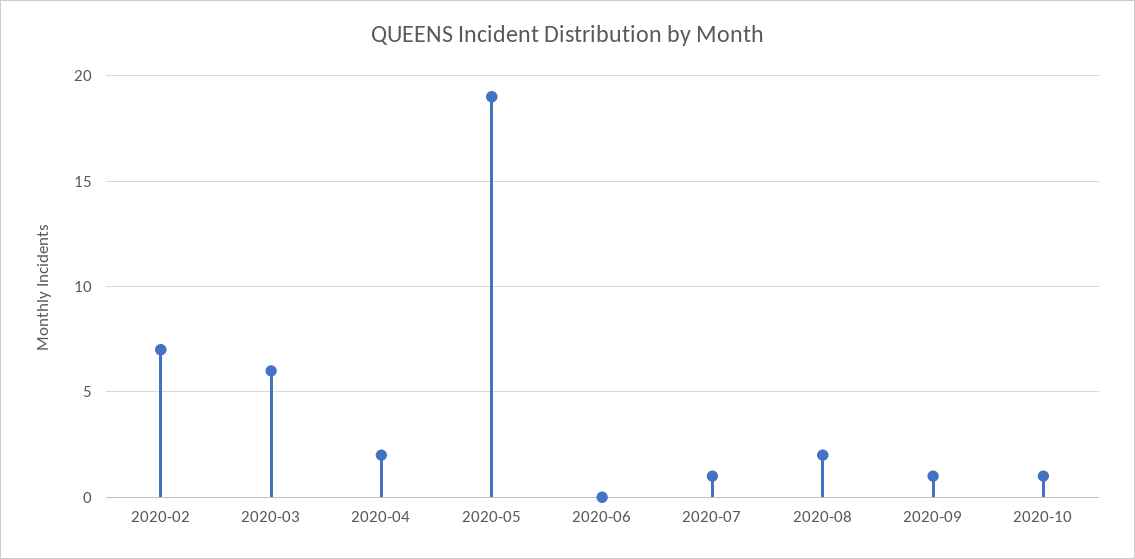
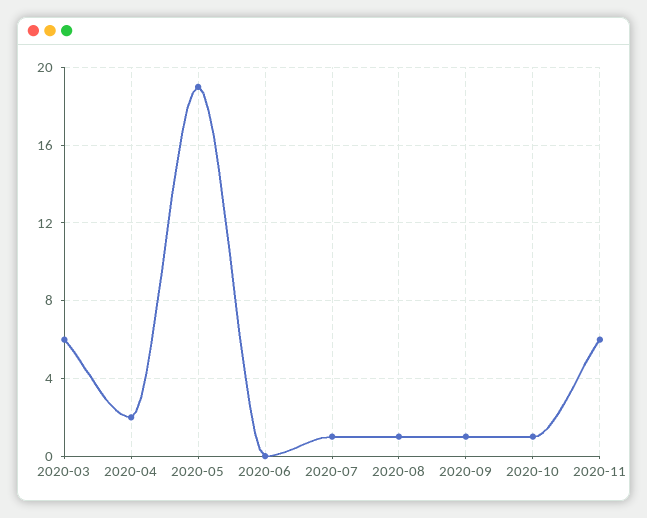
2020-02: 7 -> none
2020-08: 2 -> 1
2020-11: none -> 6

